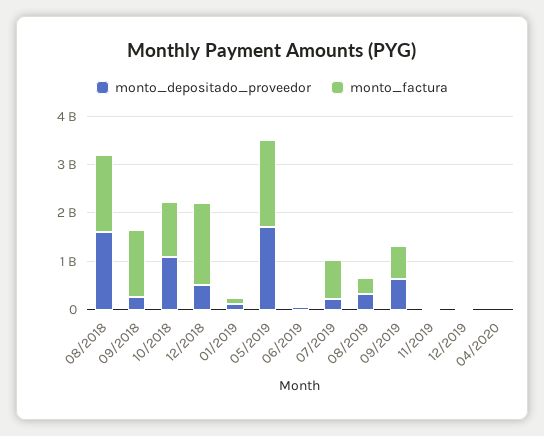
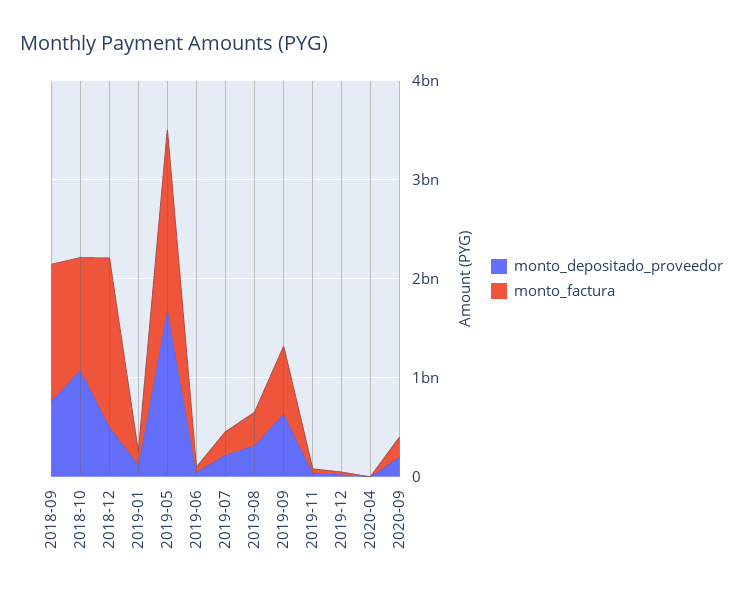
monto_depositado_proveedor, 08/2018: 1600000000 -> none
monto_factura, 08/2018: 1600000000 -> none
monto_depositado_proveedor, 09/2018: 200000000 -> 800000000
monto_factura, 07/2019: 800000000 -> 200000000
monto_depositado_proveedor, 2020-09: none -> 200000000
monto_factura, 2020-09: none -> 200000000

